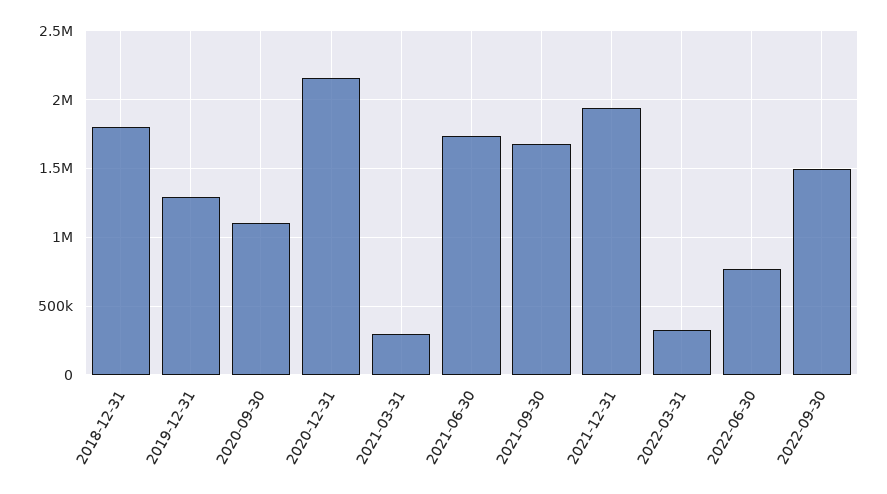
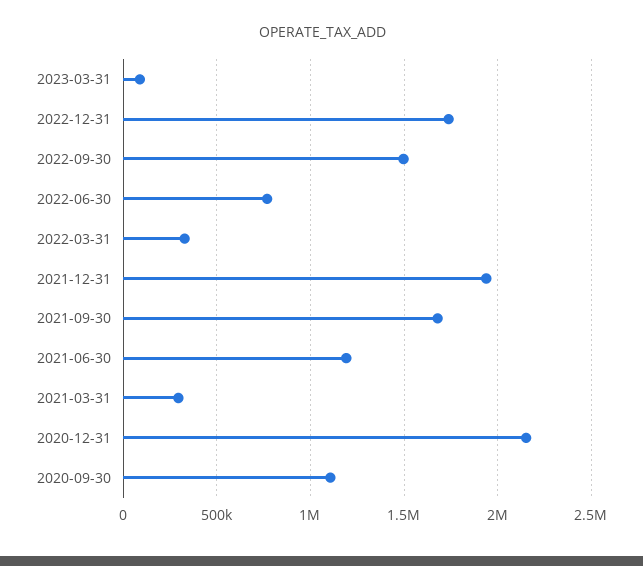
2018-12-31: 1800000 -> none
2019-12-31: 1300000 -> none
2021-06-30: 1750000 -> 1200000
2023-03-31: none -> 100000
2022-12-31: none -> 1750000

